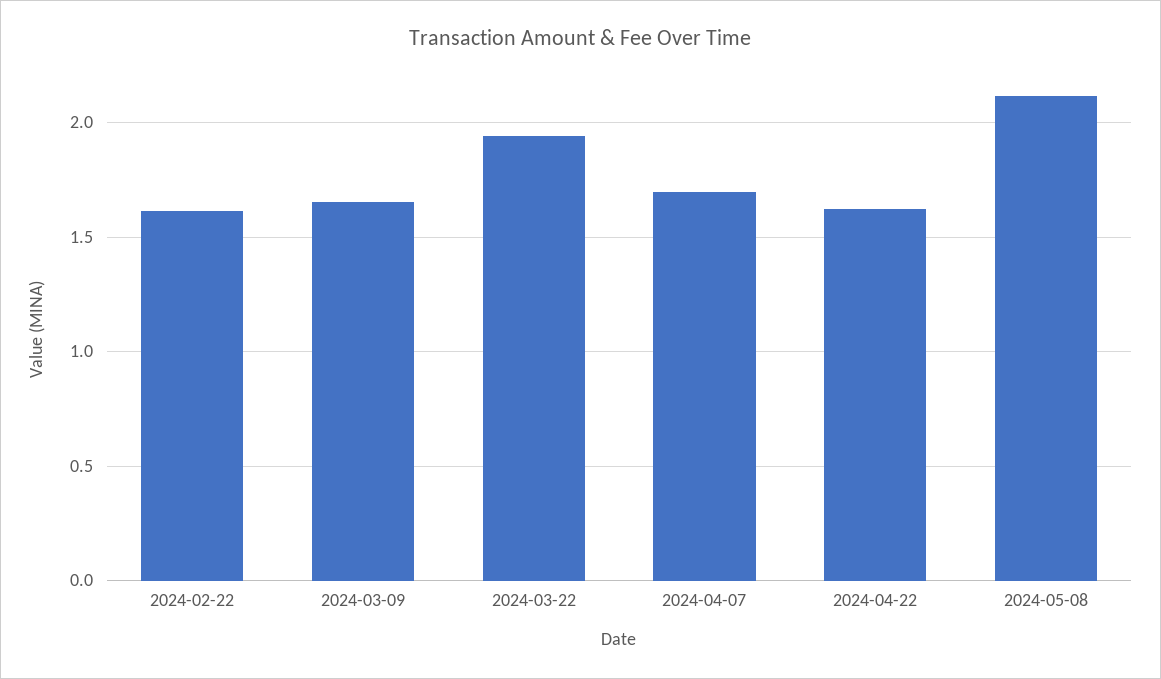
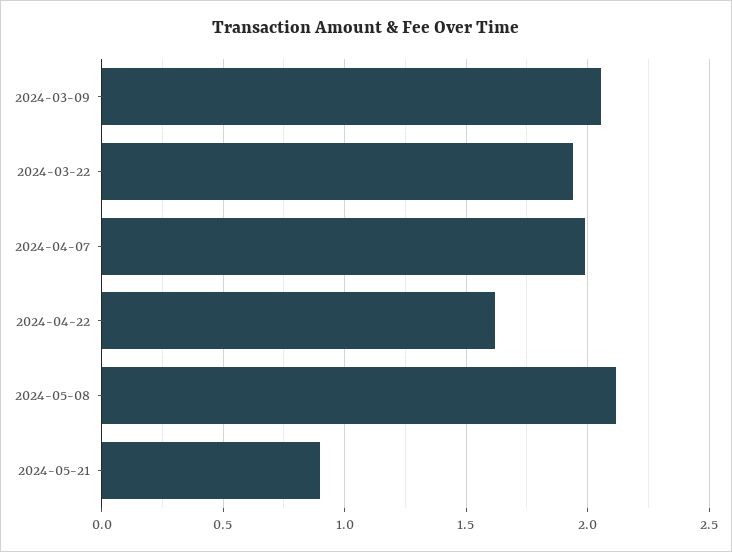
2024-02-22: 1.6 -> none
2024-03-09: 1.65 -> 2.05
2024-04-07: 1.7 -> 2
2024-05-21: none -> 0.9

